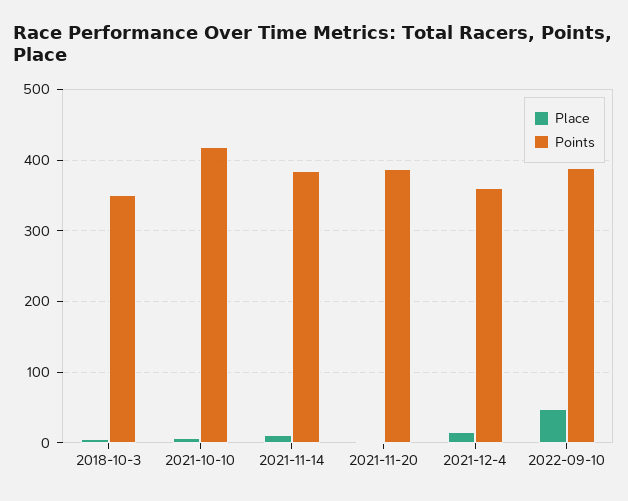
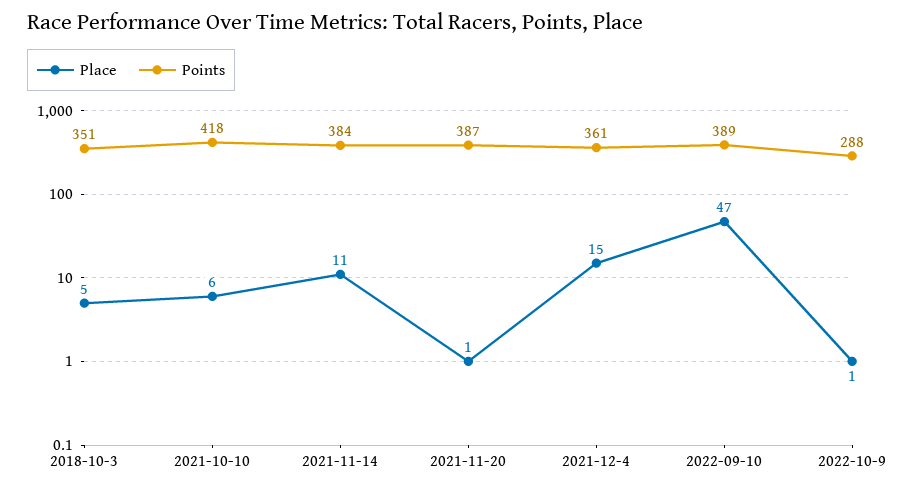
Place, 2022-10-9: none -> 1
Points, 2022-10-9: none -> 288

